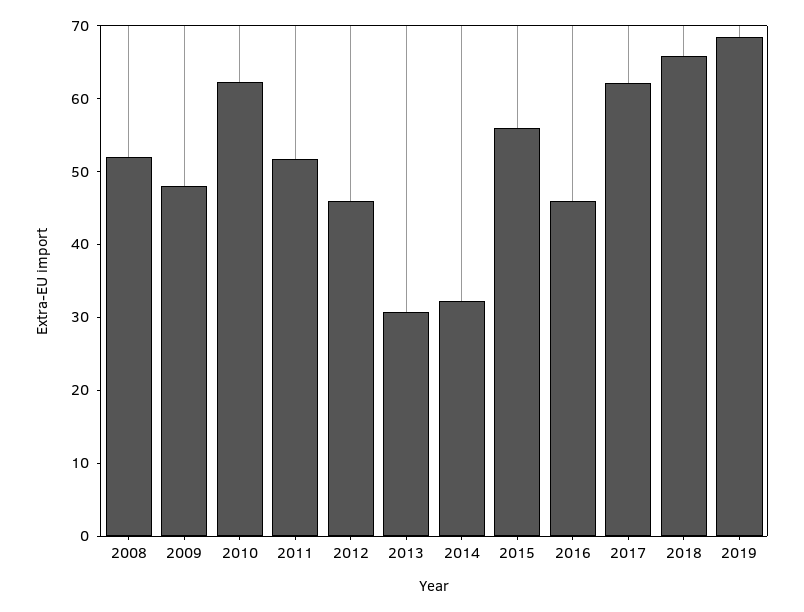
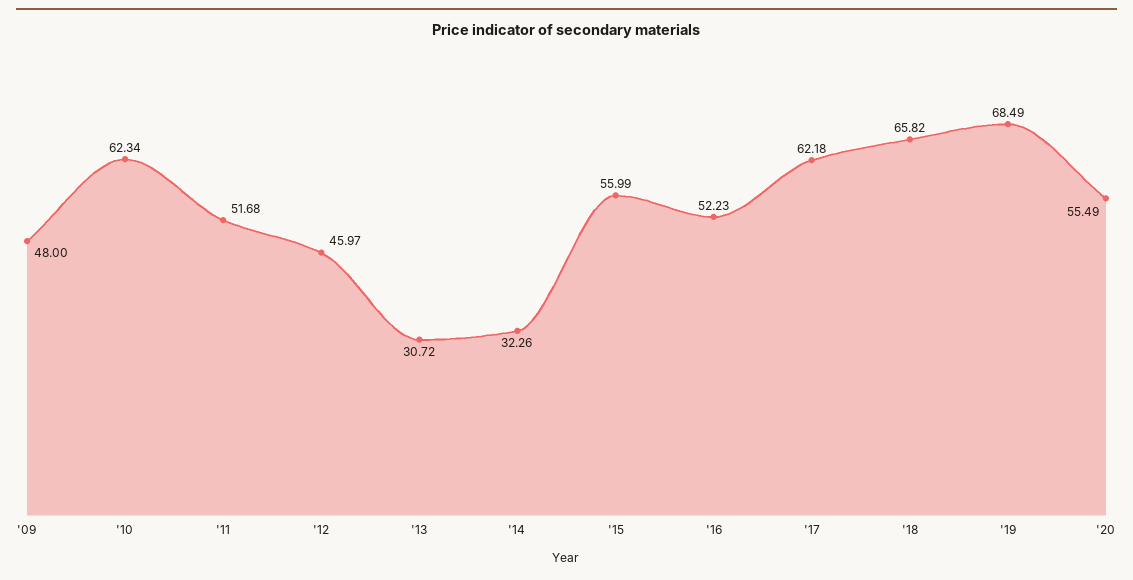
2008: 52 -> none
2016: 46 -> 52.23
'20: none -> 55.49

